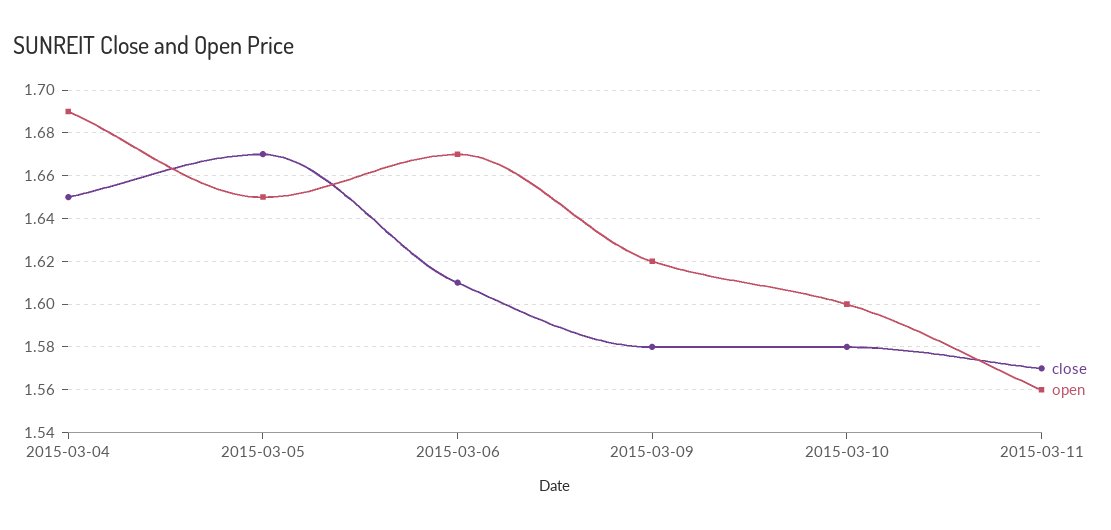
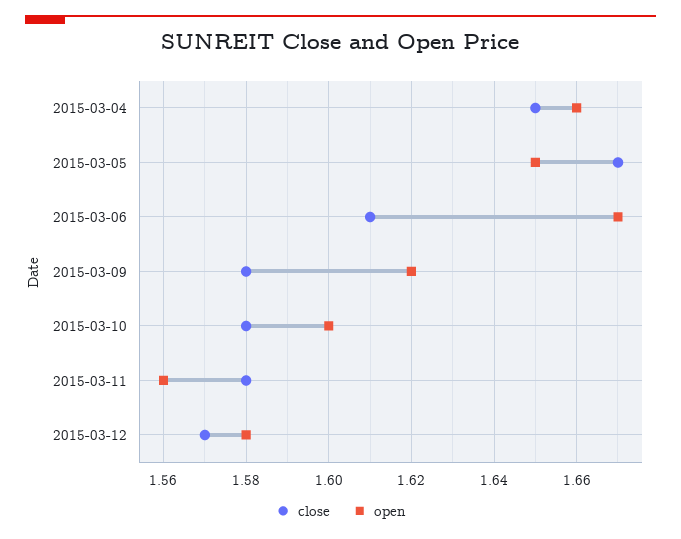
open, 2015-03-04: 1.69 -> 1.66
close, 2015-03-11: 1.57 -> 1.58
close, 2015-03-12: none -> 1.57
open, 2015-03-12: none -> 1.58

